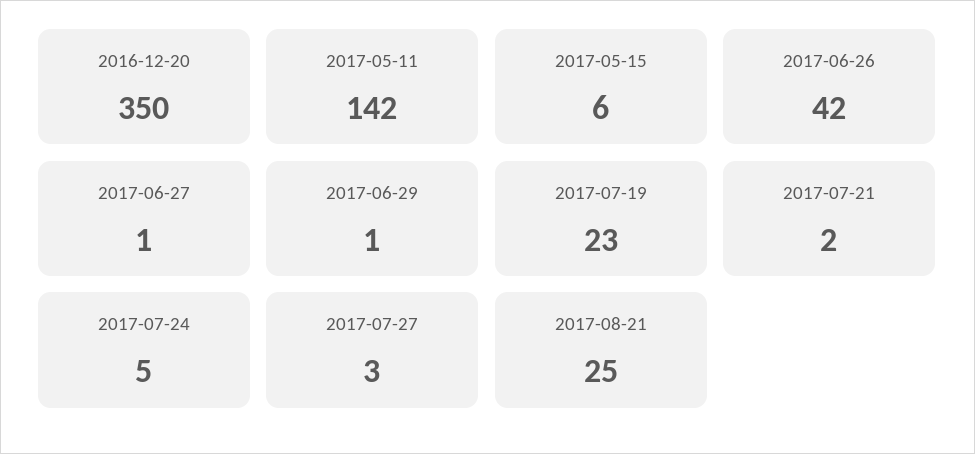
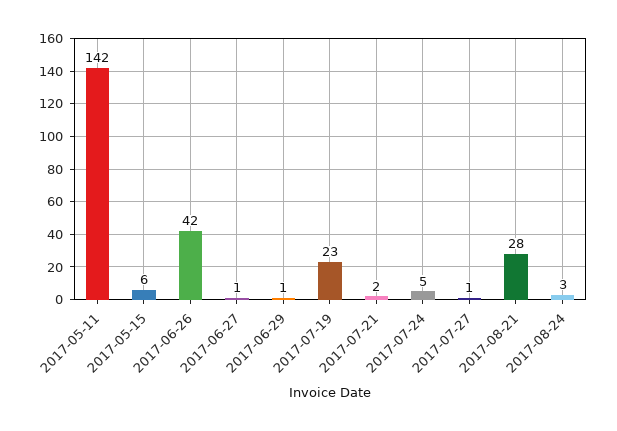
2016-12-20: 350 -> none
2017-07-27: 3 -> 1
2017-08-21: 25 -> 28
2017-08-24: none -> 3

